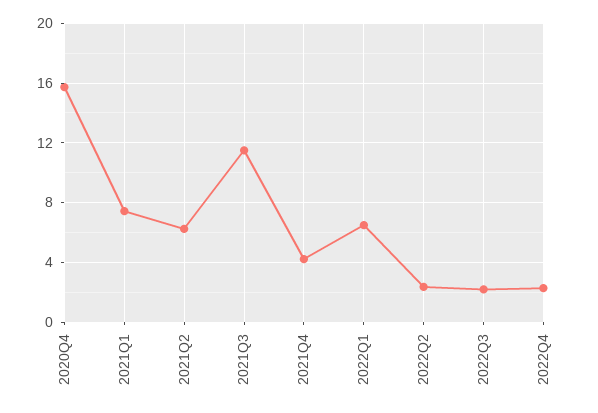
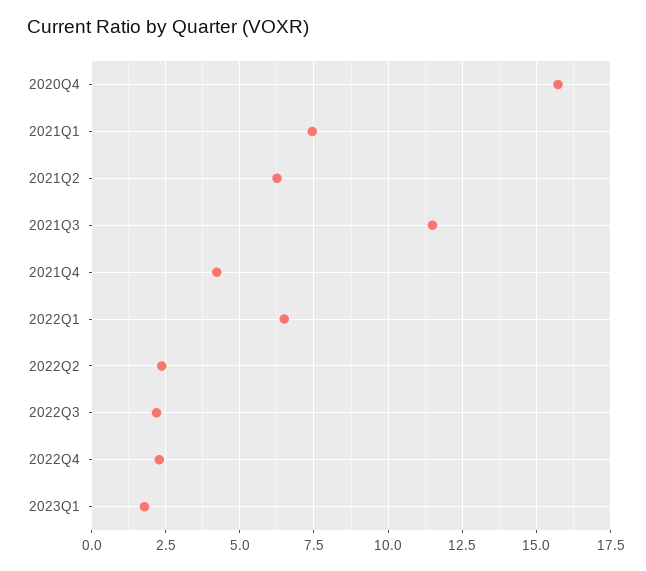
2023Q1: none -> 1.75

